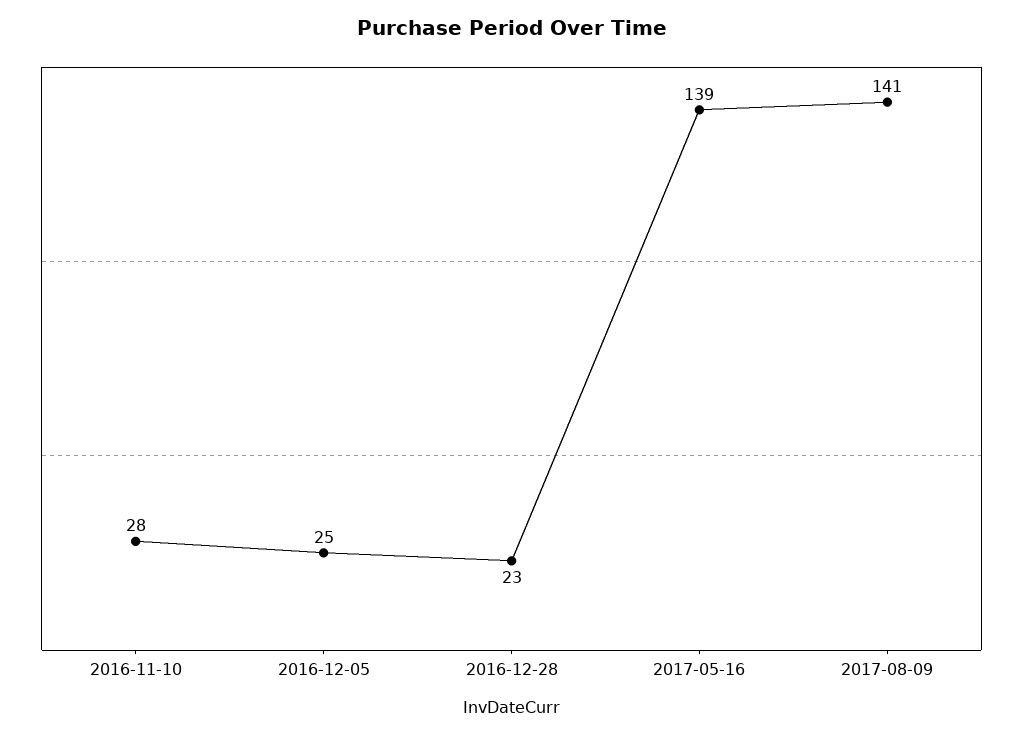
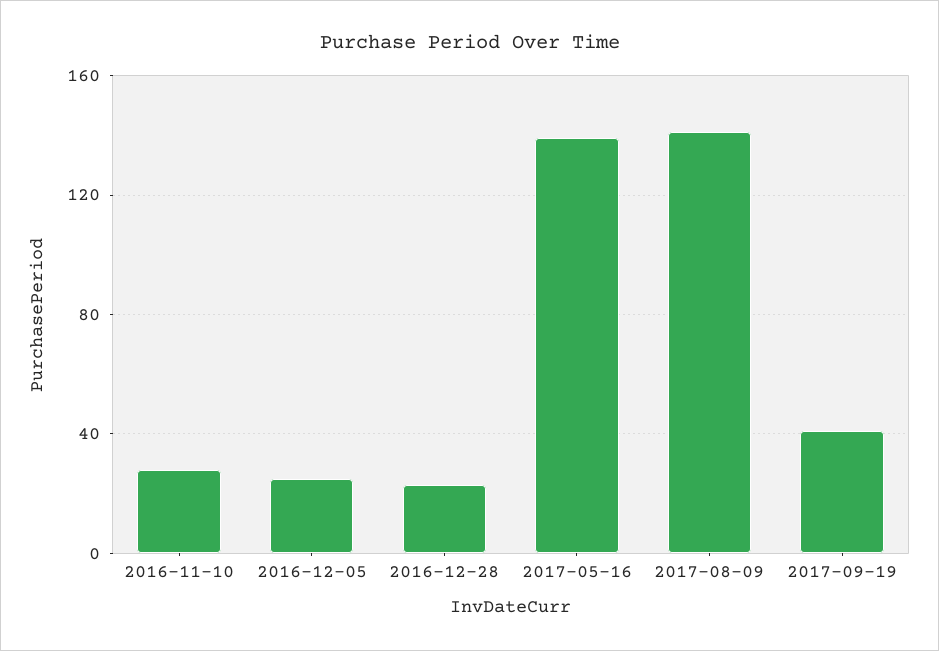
2017-09-19: none -> 40

